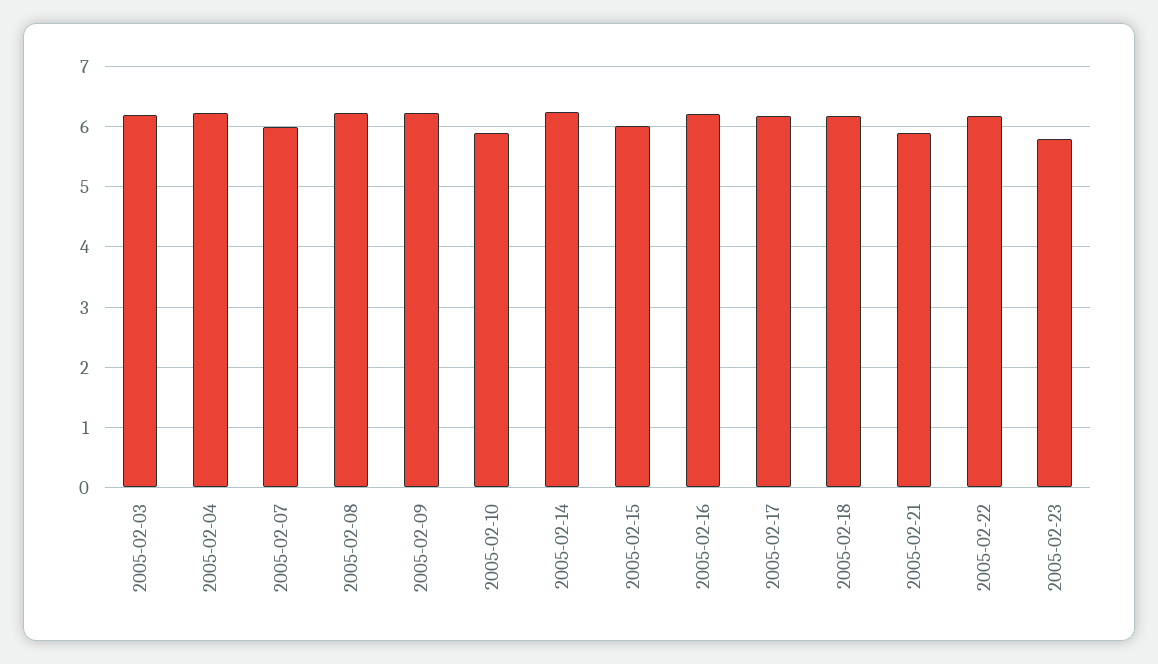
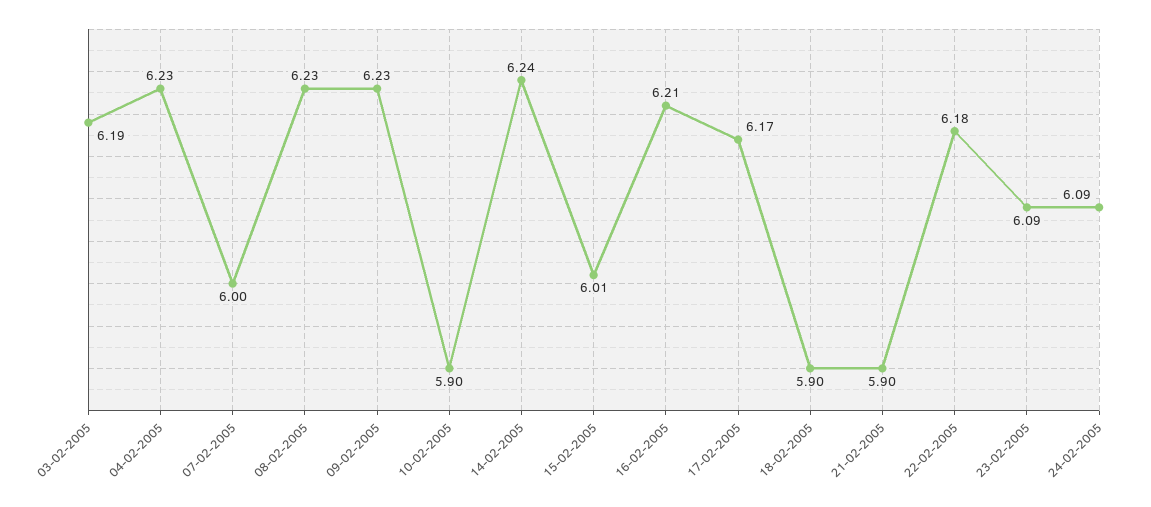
2005-02-18: 6.2 -> 5.9
2005-02-23: 5.8 -> 6.09
24-02-2005: none -> 6.09

